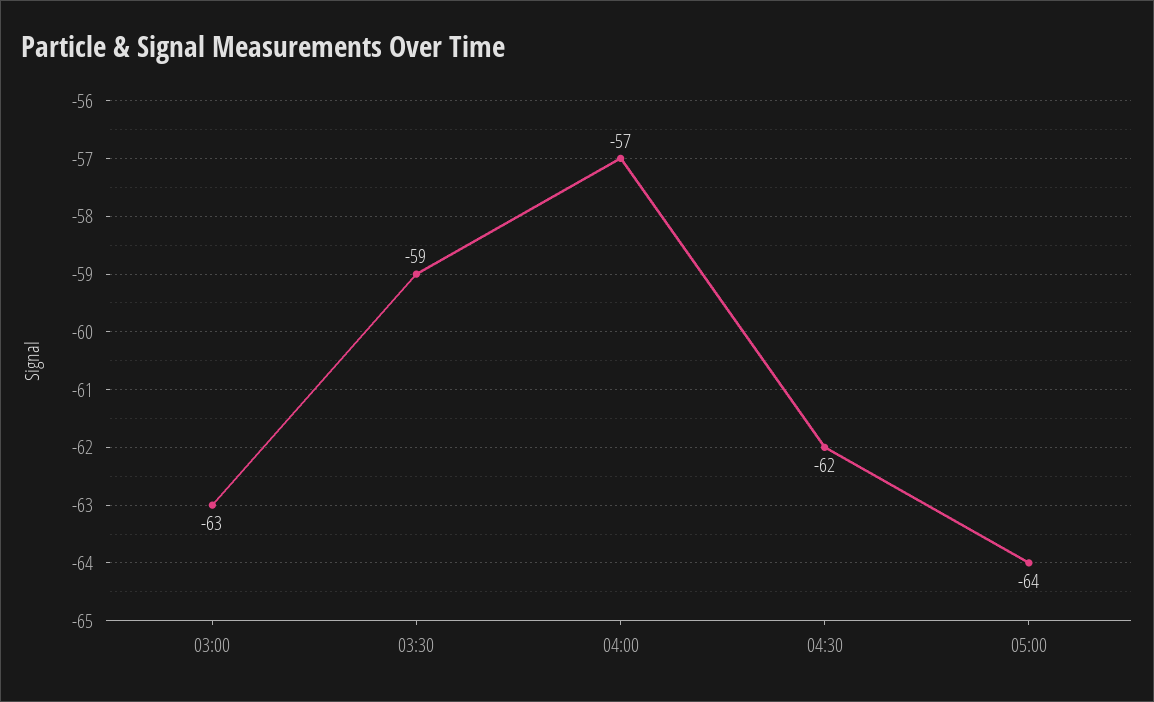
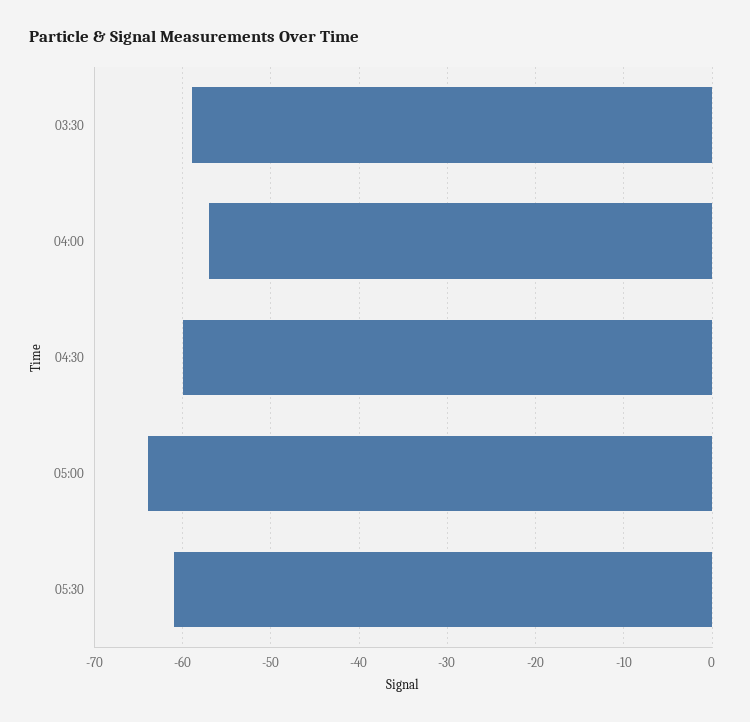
03:00: -63 -> none
04:30: -62 -> -60
05:30: none -> -61

